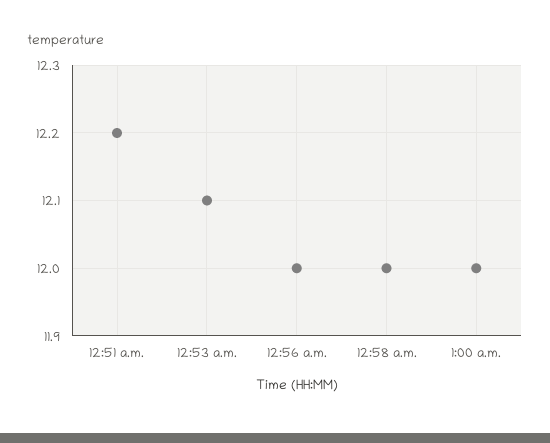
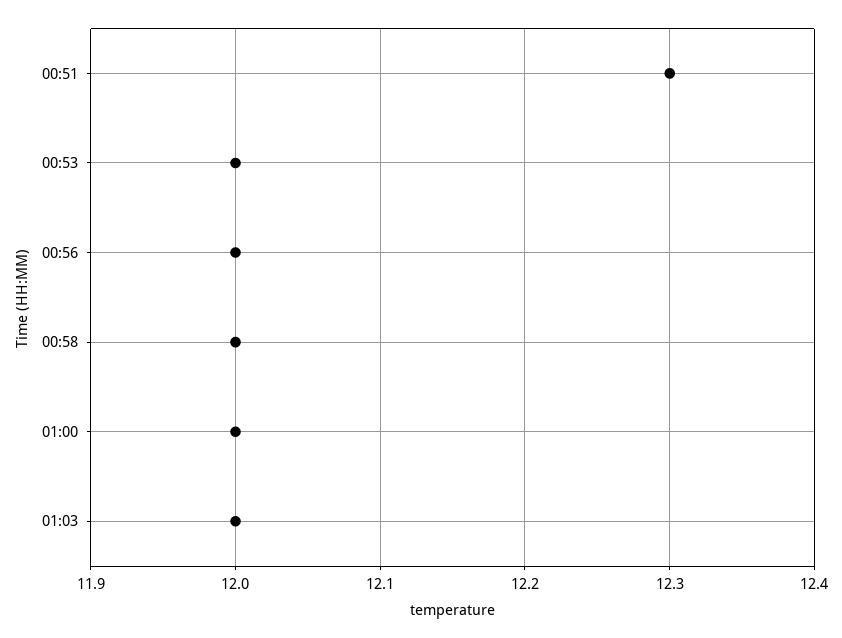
12:51 a.m.: 12.2 -> 12.3
12:53 a.m.: 12.1 -> 12
01:03: none -> 12

